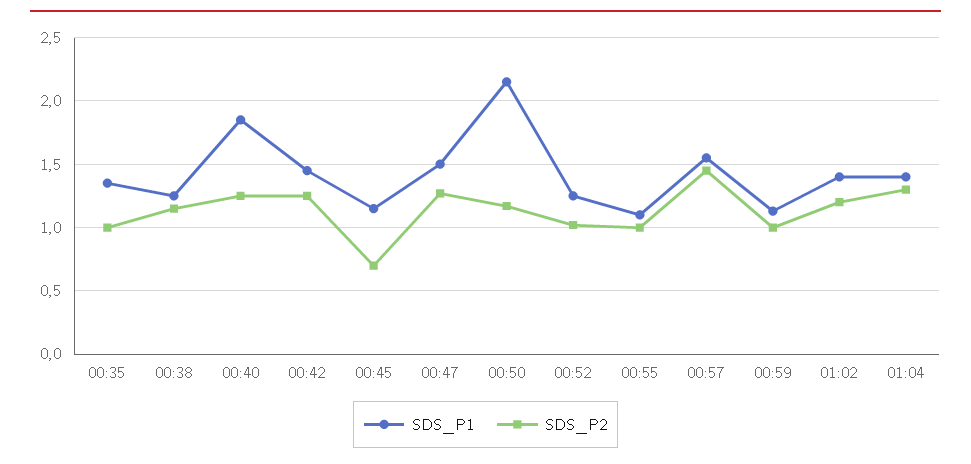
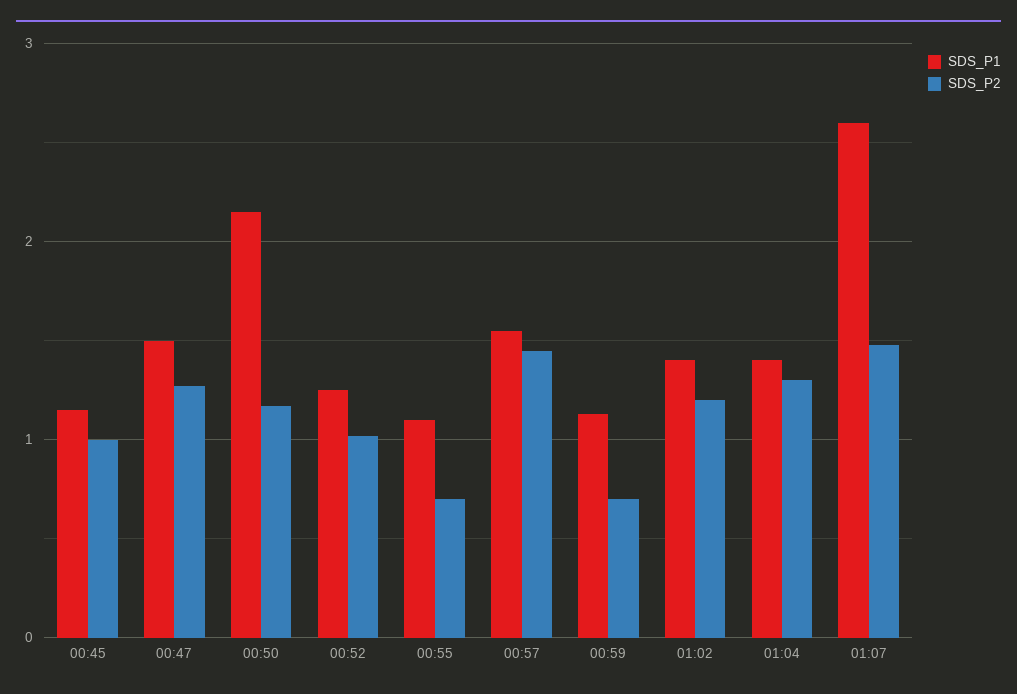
SDS_P1, 00:35: 1.35 -> none
SDS_P2, 00:35: 1 -> none
SDS_P1, 00:38: 1.25 -> none
SDS_P2, 00:38: 1.15 -> none
SDS_P1, 00:40: 1.85 -> none
SDS_P2, 00:40: 1.25 -> none
SDS_P1, 00:42: 1.45 -> none
SDS_P2, 00:42: 1.25 -> none
SDS_P2, 00:45: 0.7 -> 1
SDS_P2, 00:55: 1 -> 0.7
SDS_P2, 00:59: 1 -> 0.7
SDS_P1, 01:07: none -> 2.6
SDS_P2, 01:07: none -> 1.5

